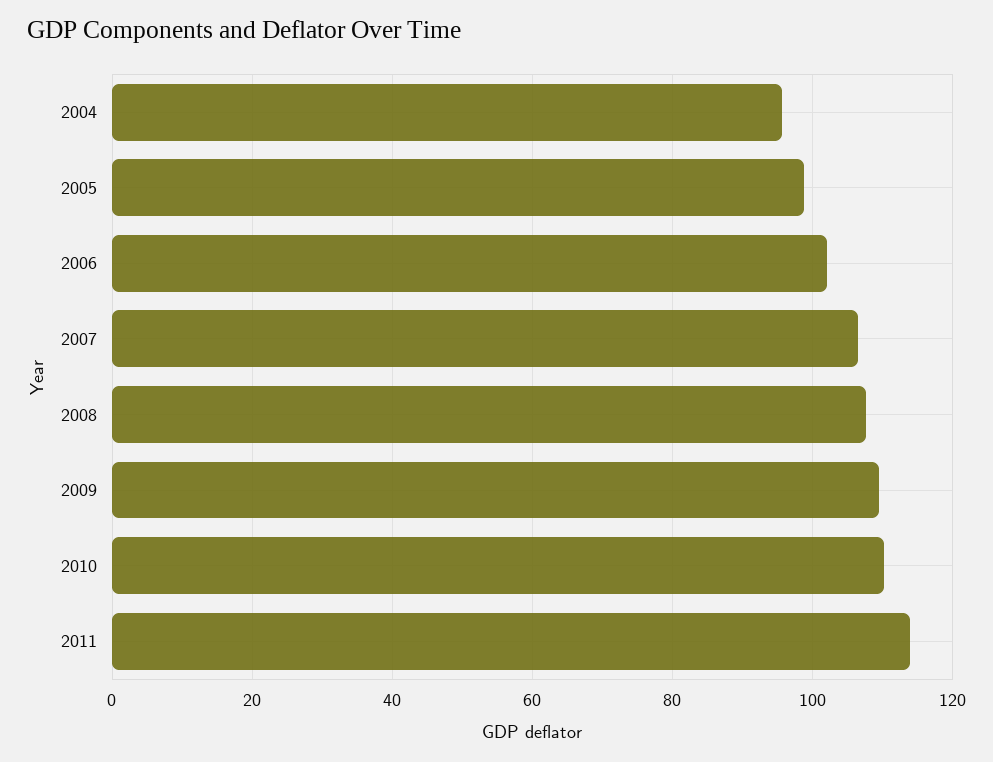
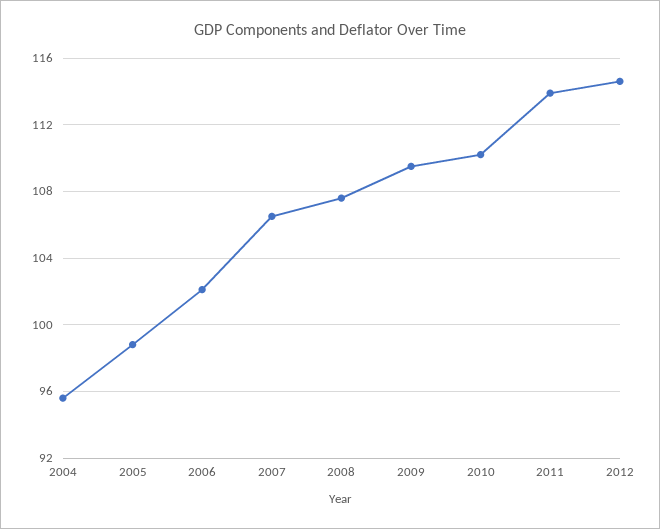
2012: none -> 114.5

